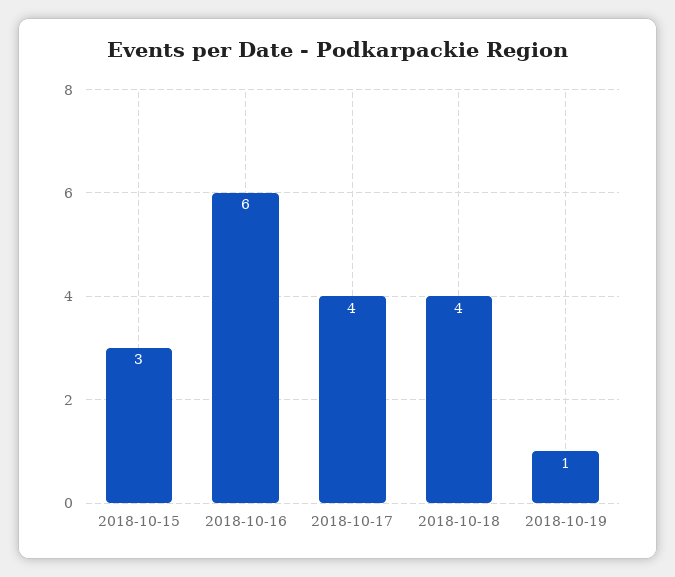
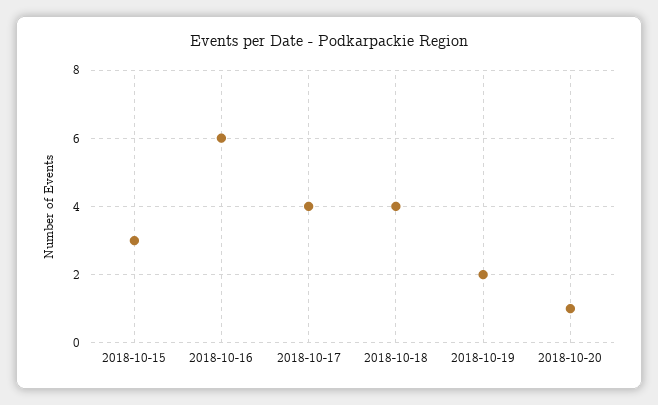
2018-10-19: 1 -> 2
2018-10-20: none -> 1

